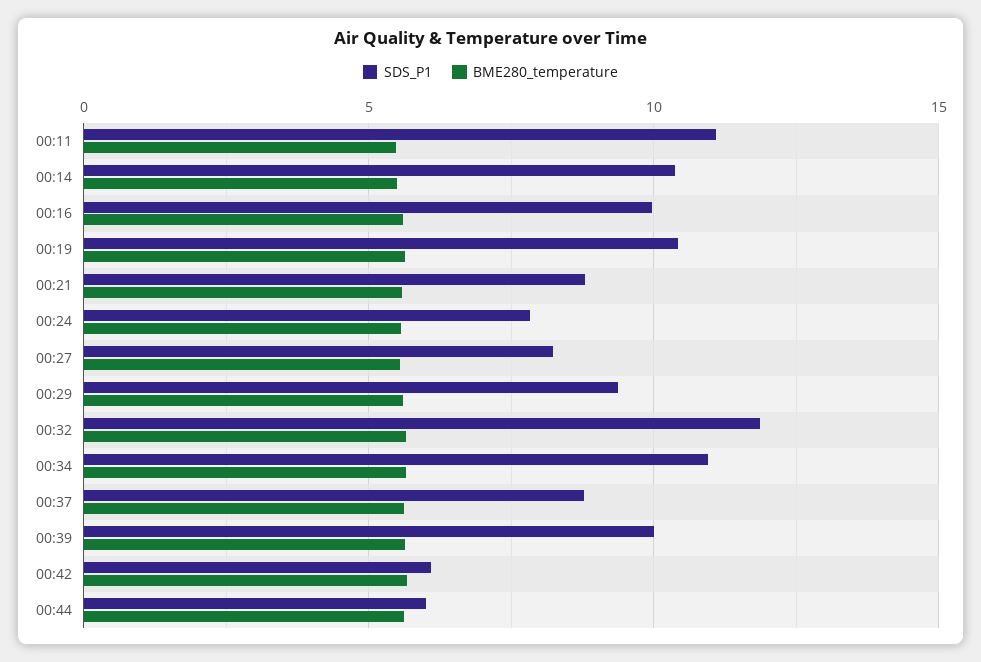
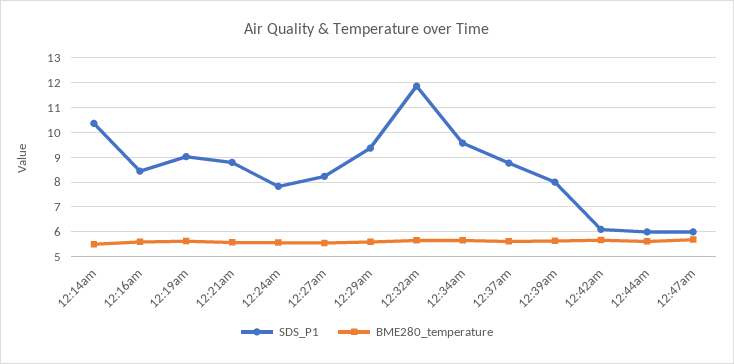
SDS_P1, 00:11: 11 -> none
BME280_temperature, 00:11: 5.5 -> none
SDS_P1, 00:16: 10 -> 8.5
SDS_P1, 00:19: 10.5 -> 9
SDS_P1, 00:34: 11 -> 9.5
SDS_P1, 00:39: 10 -> 8
SDS_P1, 12:47am: none -> 6
BME280_temperature, 12:47am: none -> 5.75

